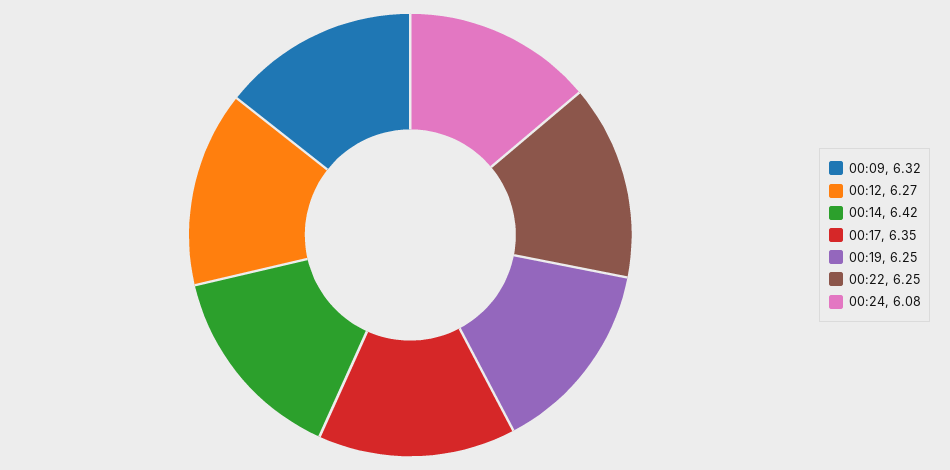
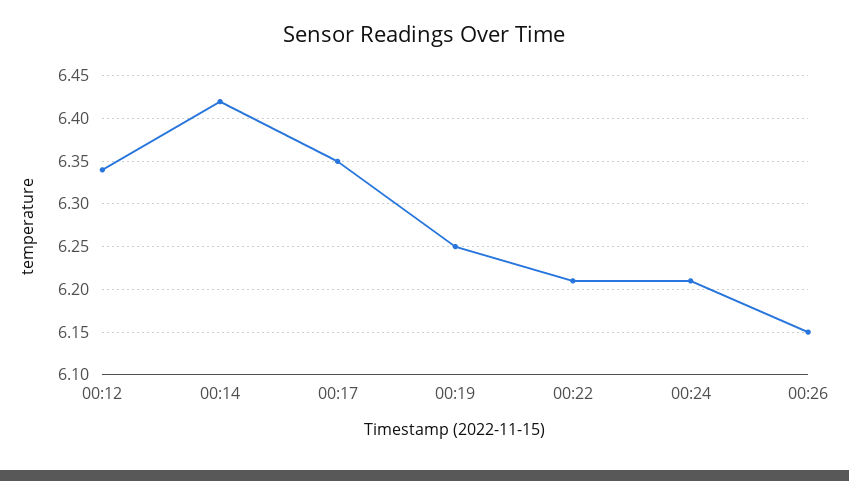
00:09: 6.32 -> none
00:12: 6.27 -> 6.34
00:22: 6.25 -> 6.21
00:24: 6.08 -> 6.21
00:26: none -> 6.15

